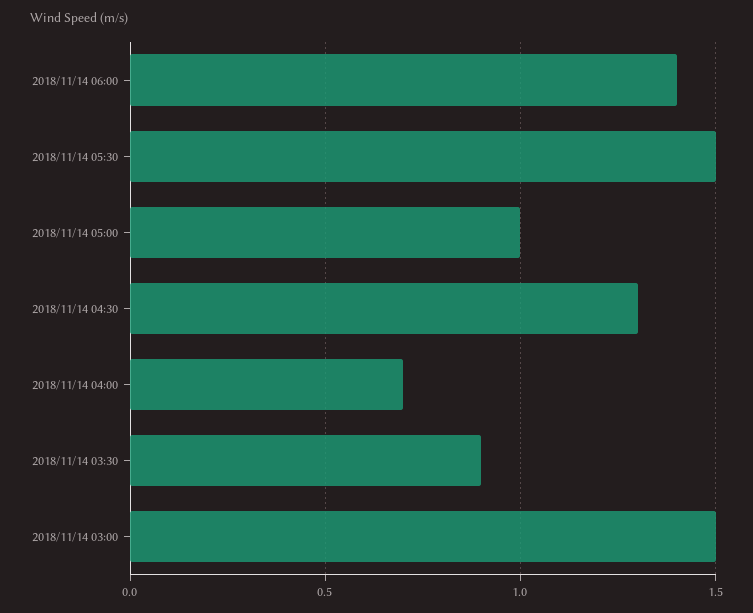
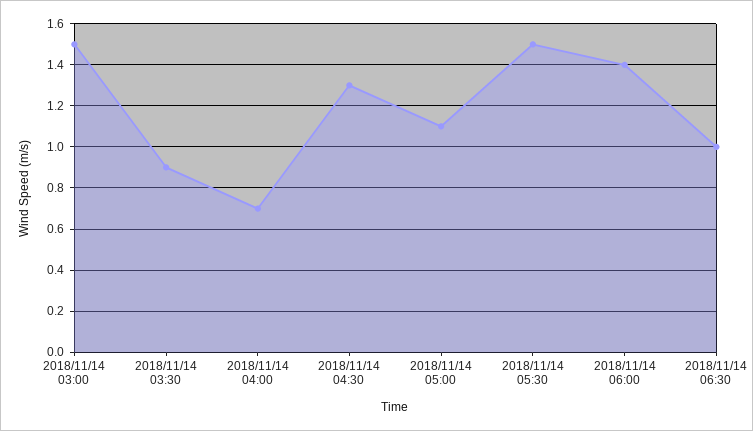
2018/11/14 05:00: 1 -> 1.1
2018/11/14 06:30: none -> 1

